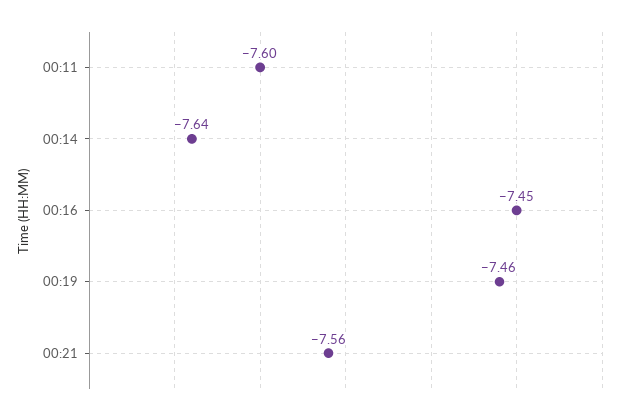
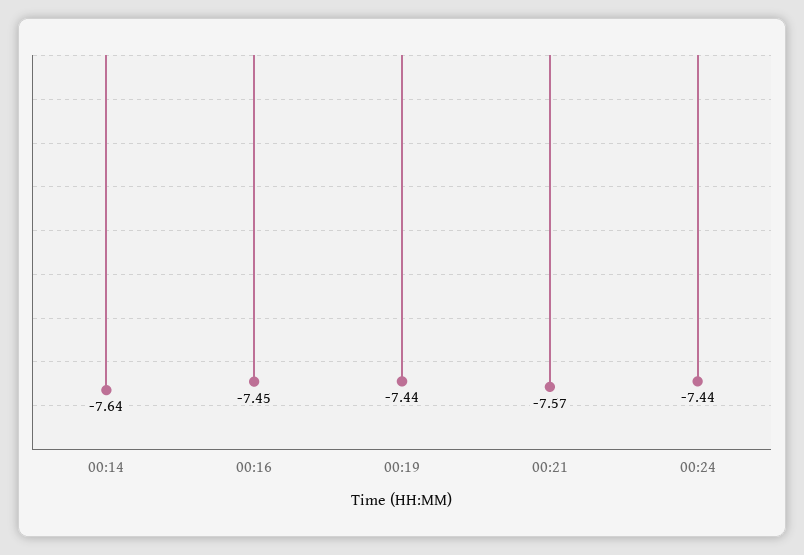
00:11: -7.6 -> none
00:19: -7.46 -> -7.44
00:21: -7.56 -> -7.57
00:24: none -> -7.44

